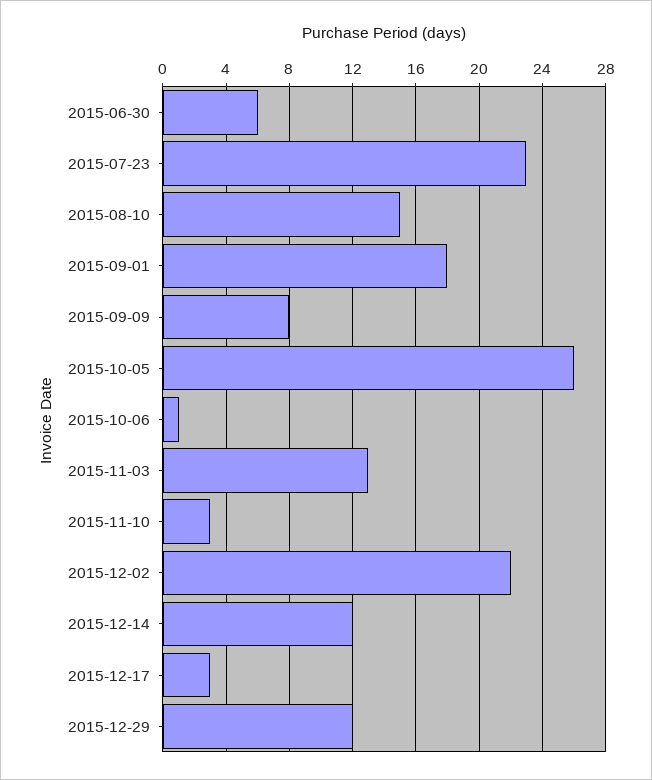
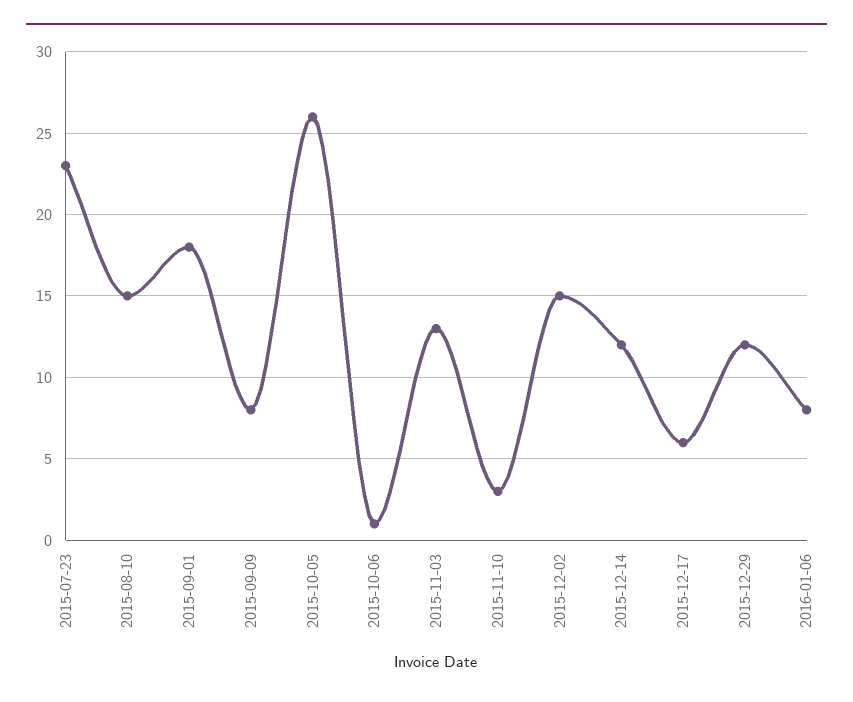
2015-06-30: 6 -> none
2015-12-02: 22 -> 15
2015-12-17: 3 -> 6
2016-01-06: none -> 8

